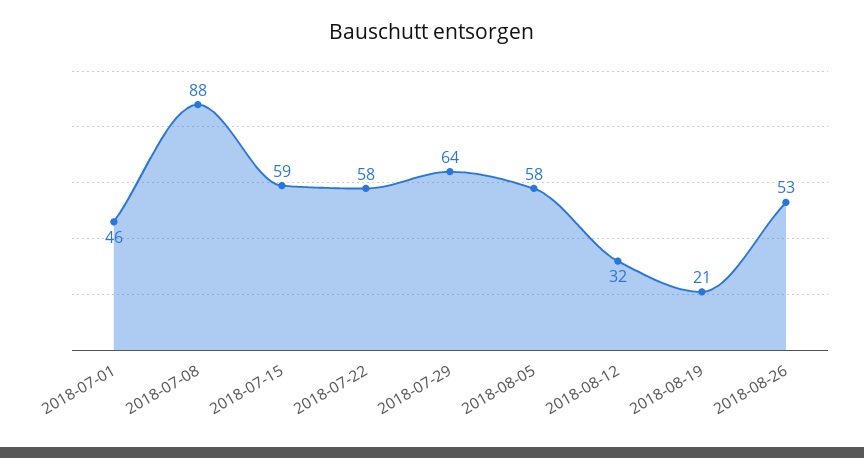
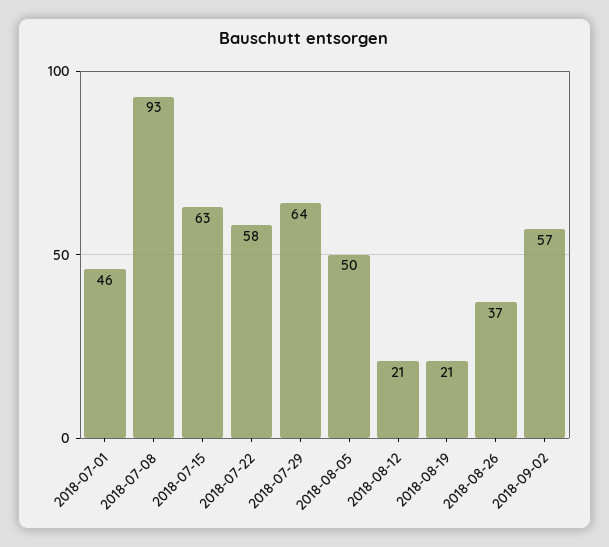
2018-07-08: 88 -> 93
2018-07-15: 59 -> 63
2018-08-05: 58 -> 50
2018-08-12: 32 -> 21
2018-08-26: 53 -> 37
2018-09-02: none -> 57

